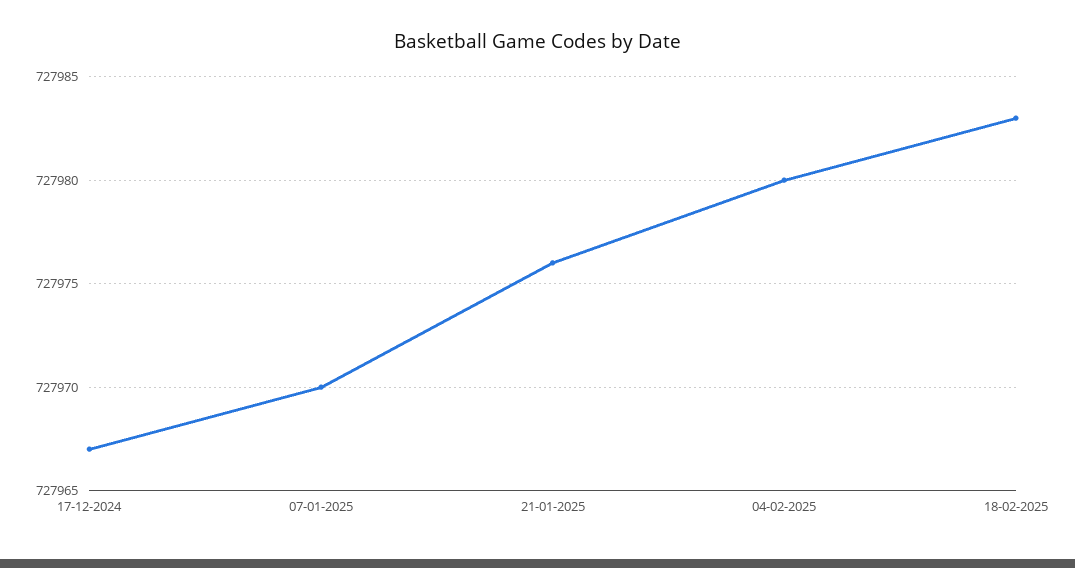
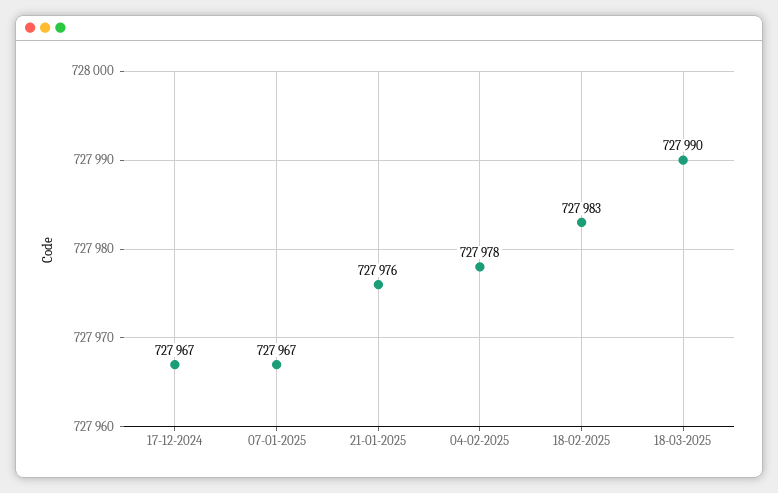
07-01-2025: 727970 -> 727967
04-02-2025: 727980 -> 727978
18-03-2025: none -> 727990

